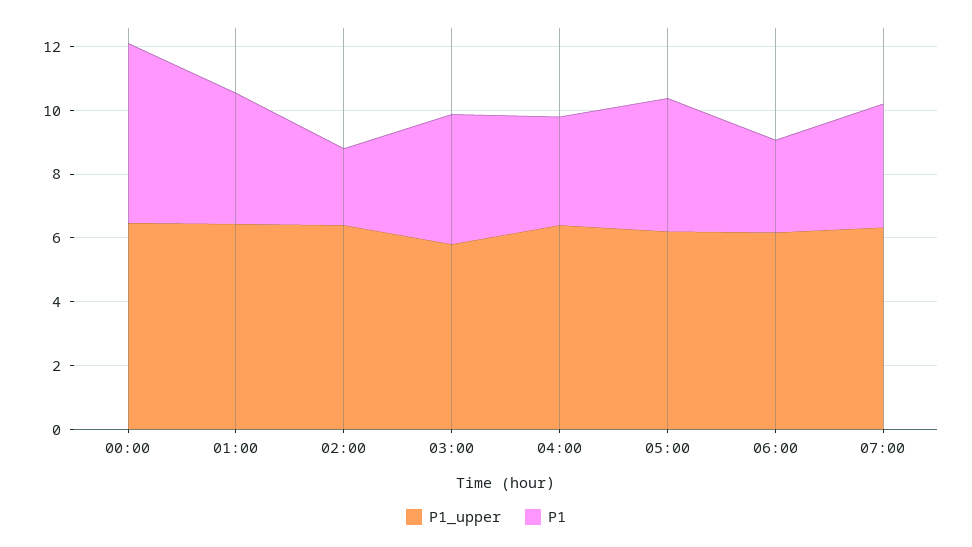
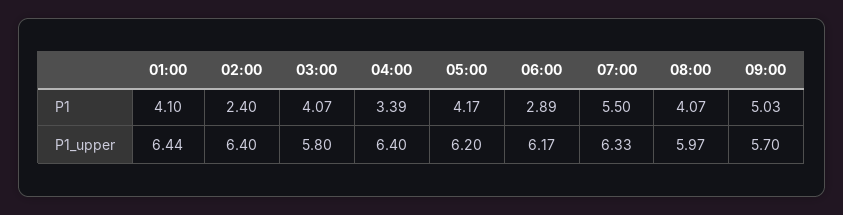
P1_upper, 00:00: 6.5 -> none
P1, 00:00: 5.5 -> none
P1, 07:00: 4 -> 5.5
P1, 08:00: none -> 4.07
P1, 09:00: none -> 5.03
P1_upper, 08:00: none -> 5.97
P1_upper, 09:00: none -> 5.7

